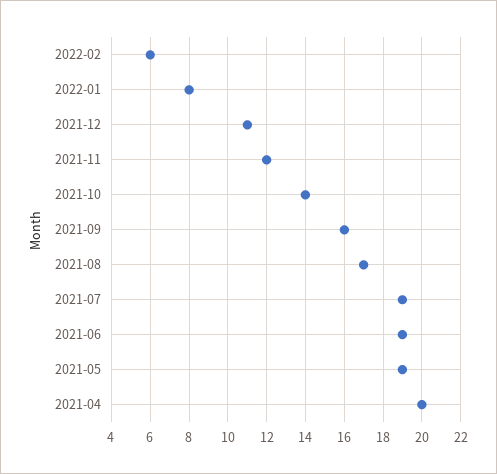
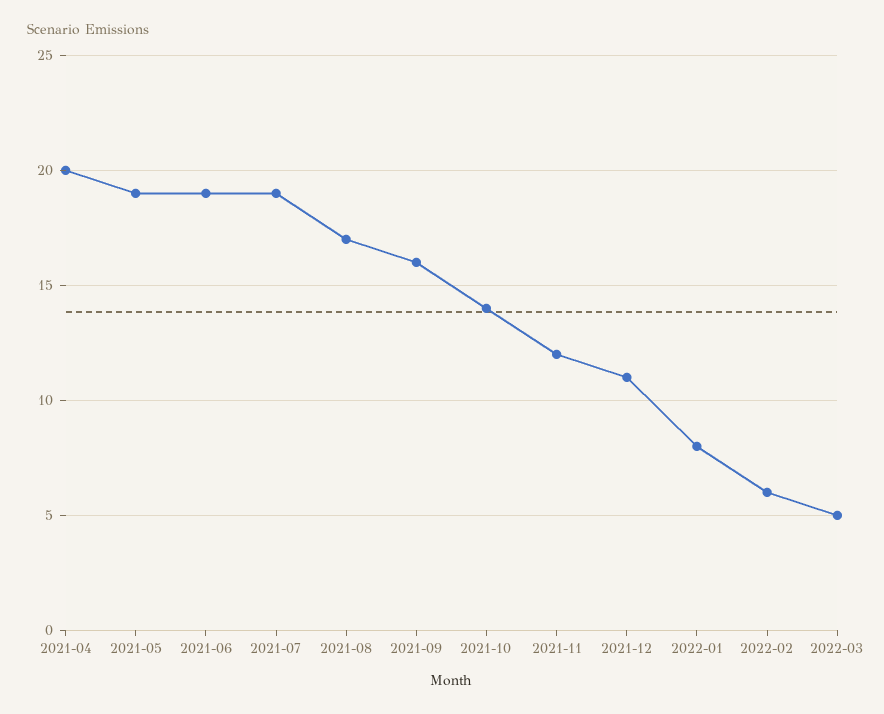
2022-03: none -> 5

